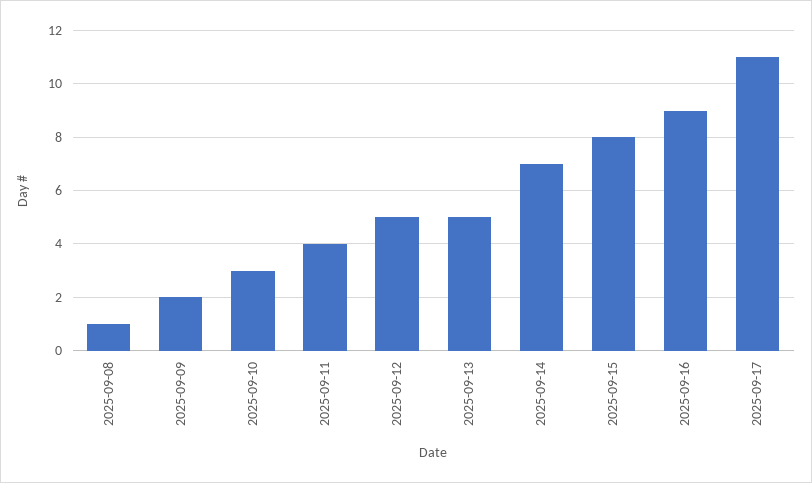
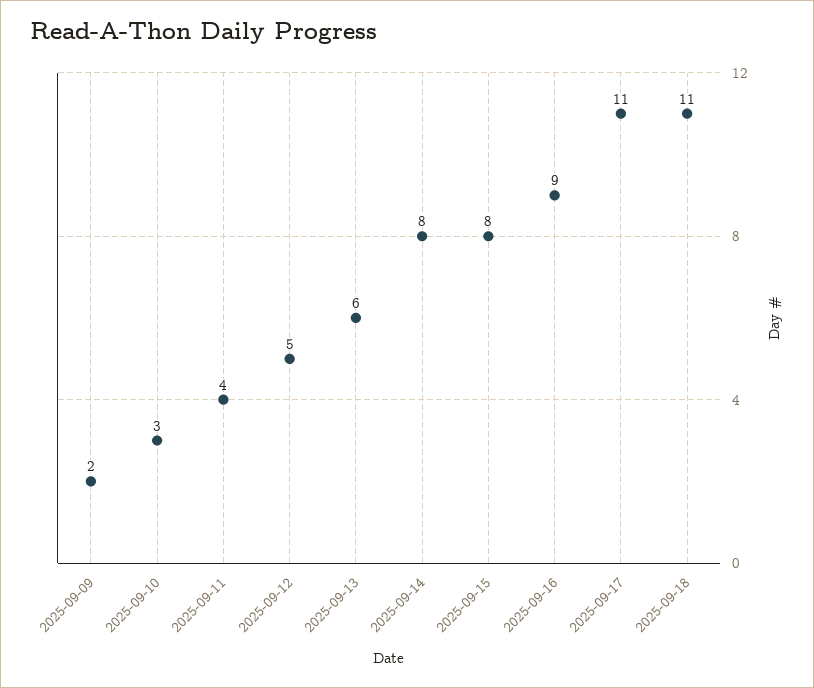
2025-09-08: 1 -> none
2025-09-13: 5 -> 6
2025-09-14: 7 -> 8
2025-09-18: none -> 11

